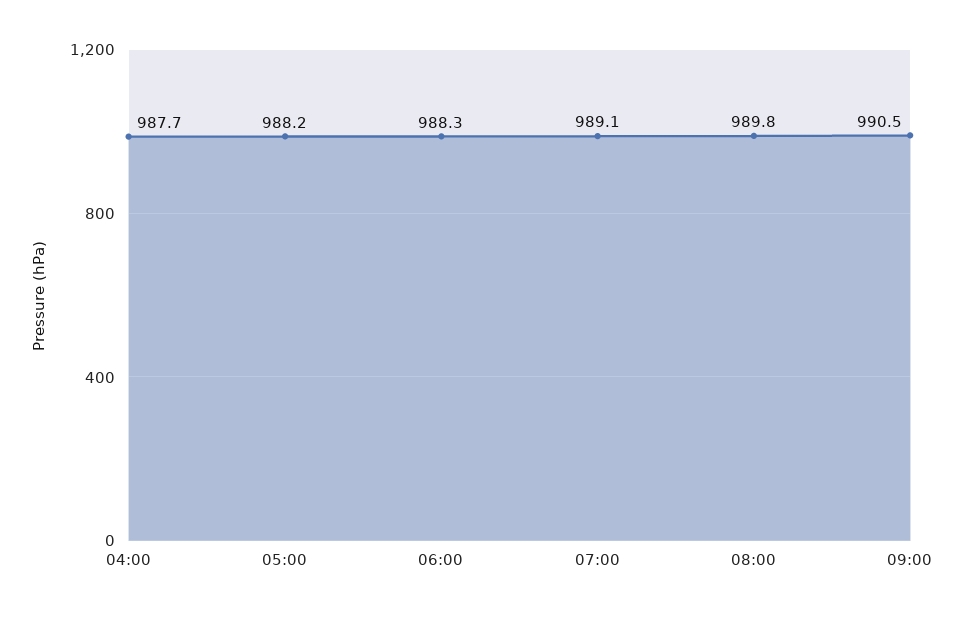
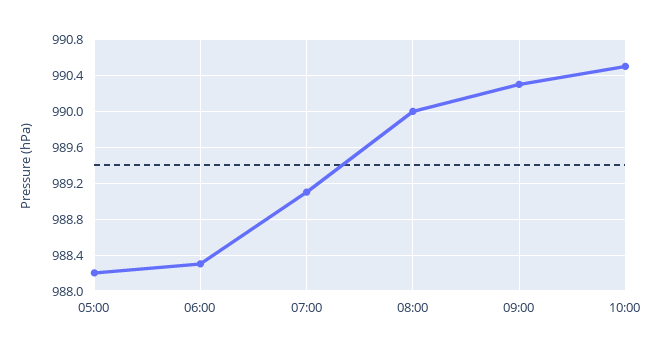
04:00: 987.7 -> none
08:00: 989.8 -> 990
09:00: 990.5 -> 990.3
10:00: none -> 990.5

